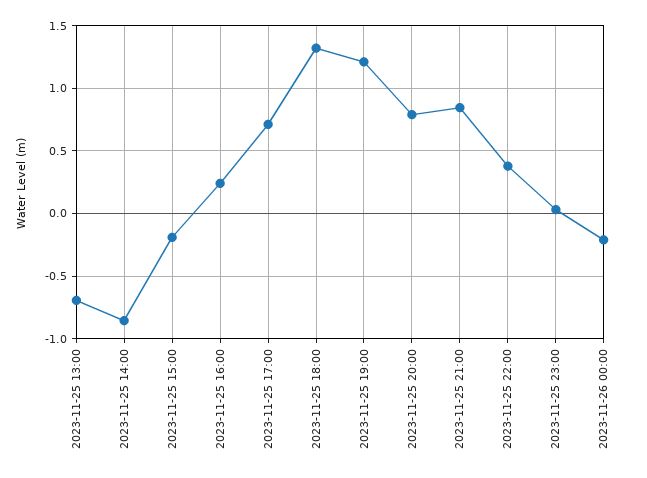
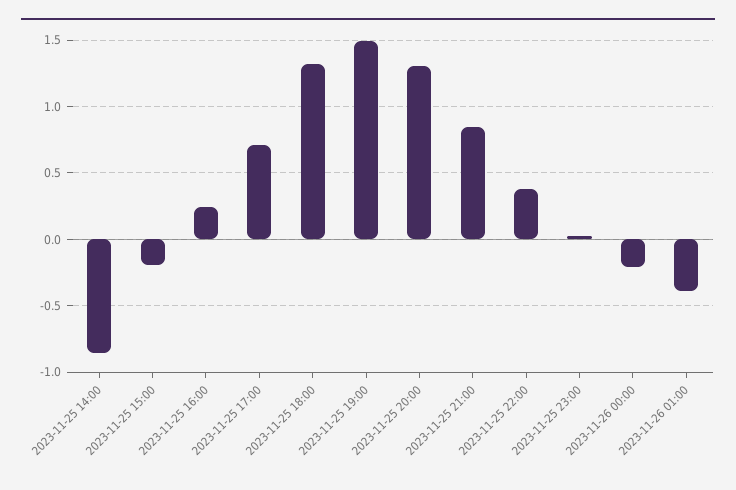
2023-11-25 13:00: -0.7 -> none
2023-11-25 19:00: 1.2 -> 1.5
2023-11-25 20:00: 0.8 -> 1.3
2023-11-26 01:00: none -> -0.4

